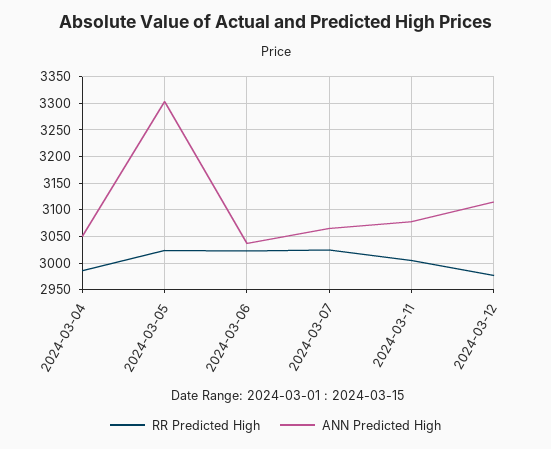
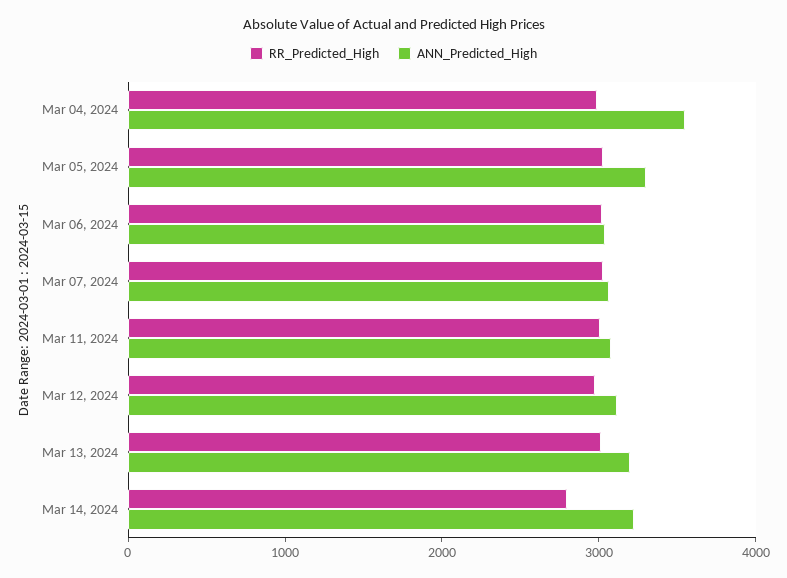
ANN Predicted High, 2024-03-04: 3050 -> 3600
RR Predicted High, Mar 13, 2024: none -> 3000
ANN Predicted High, Mar 13, 2024: none -> 3200
RR Predicted High, Mar 14, 2024: none -> 2800
ANN Predicted High, Mar 14, 2024: none -> 3200

